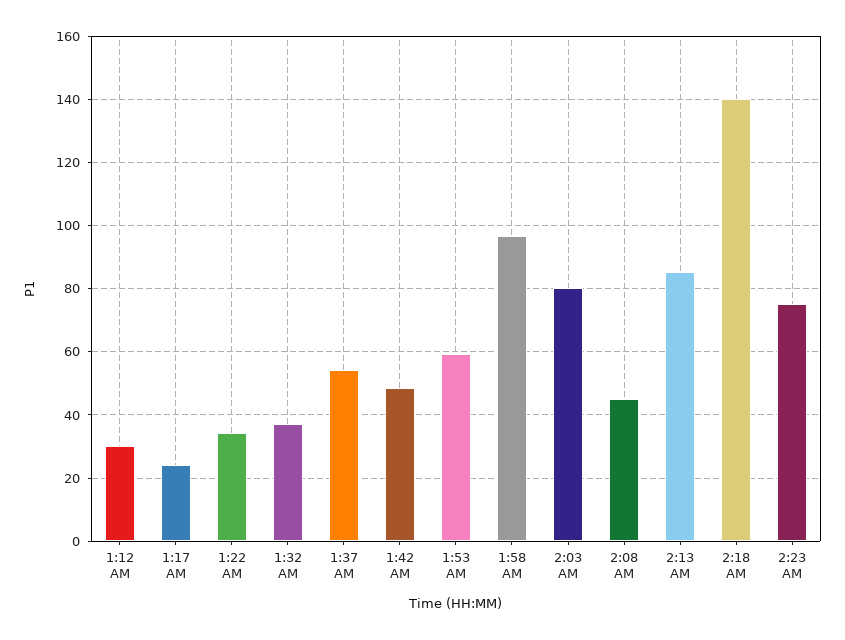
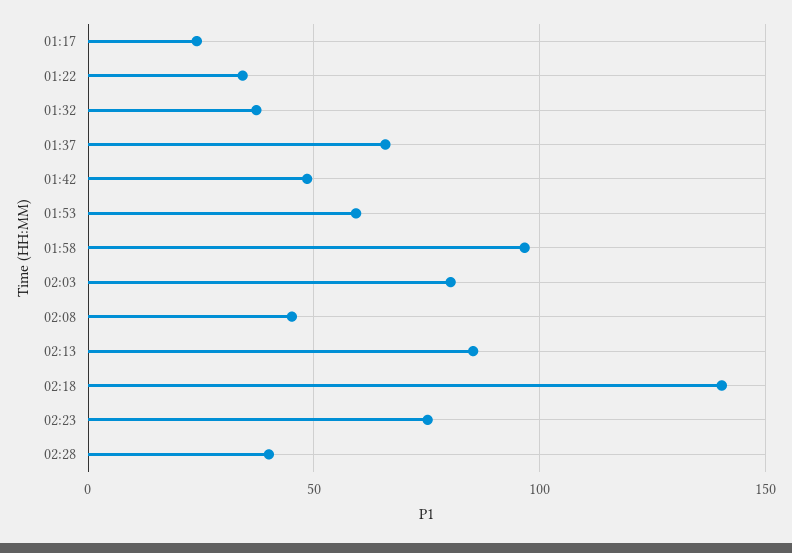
1:12 AM: 30 -> none
1:37 AM: 54 -> 65
02:28: none -> 40

